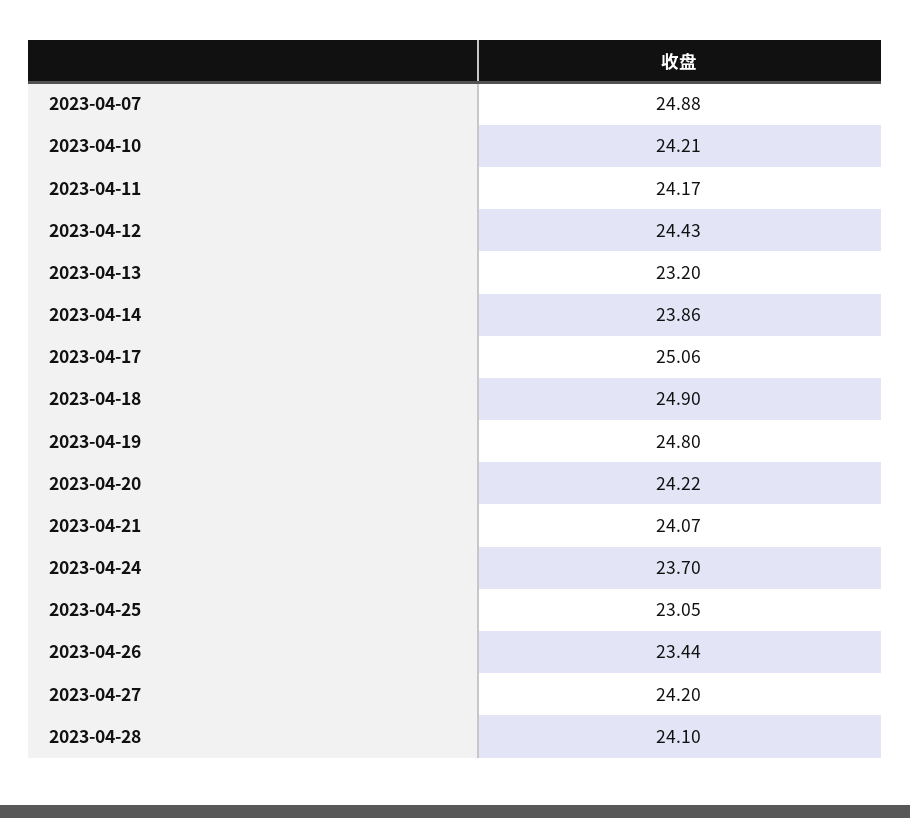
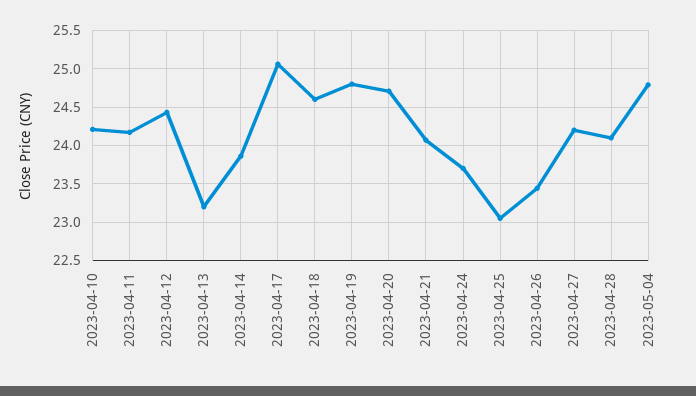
2023-04-07: 24.88 -> none
2023-04-18: 24.9 -> 24.6
2023-04-20: 24.22 -> 24.7
2023-05-04: none -> 24.8

